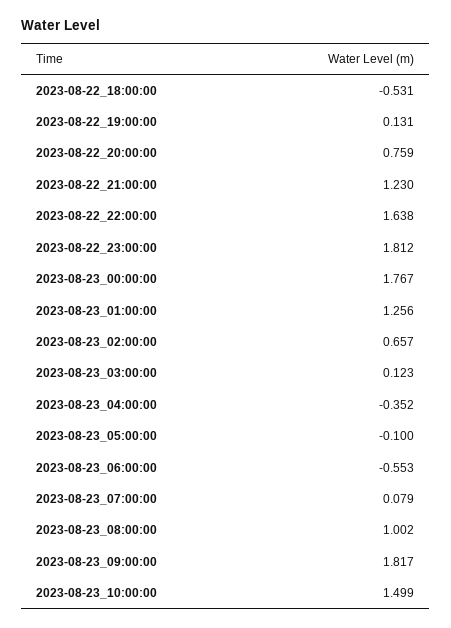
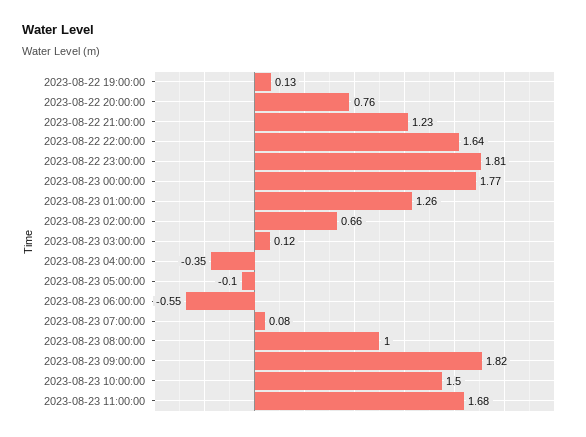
2023-08-22_18:00:00: -0.531 -> none
2023-08-23 11:00:00: none -> 1.68

